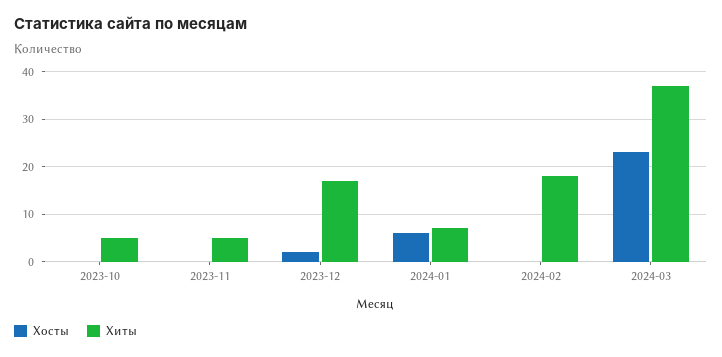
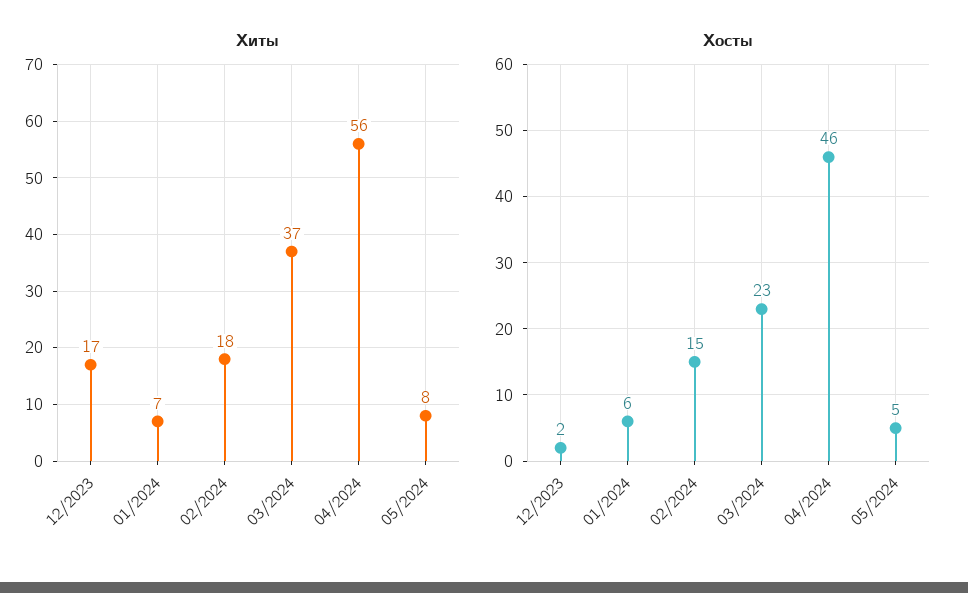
Хосты, 2023-10: 0 -> none
Хиты, 2023-10: 5 -> none
Хосты, 2023-11: 0 -> none
Хиты, 2023-11: 5 -> none
Хосты, 2024-02: 0 -> 15
Хиты, 04/2024: none -> 56
Хиты, 05/2024: none -> 8
Хосты, 04/2024: none -> 46
Хосты, 05/2024: none -> 5

